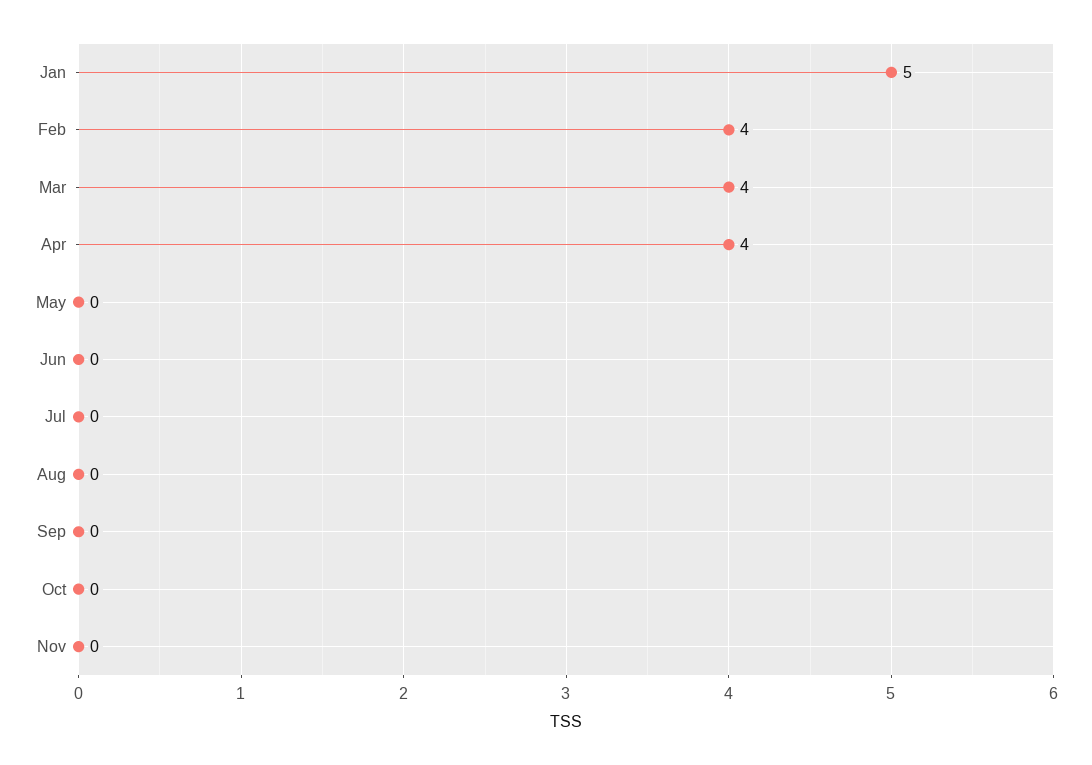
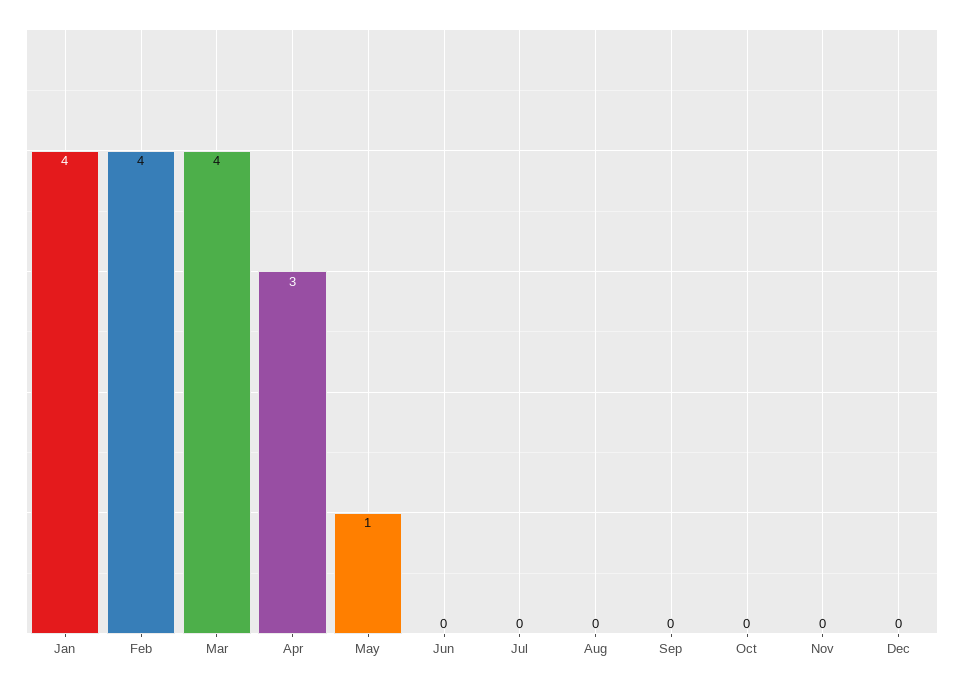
Jan: 5 -> 4
Apr: 4 -> 3
May: 0 -> 1
Dec: none -> 0

